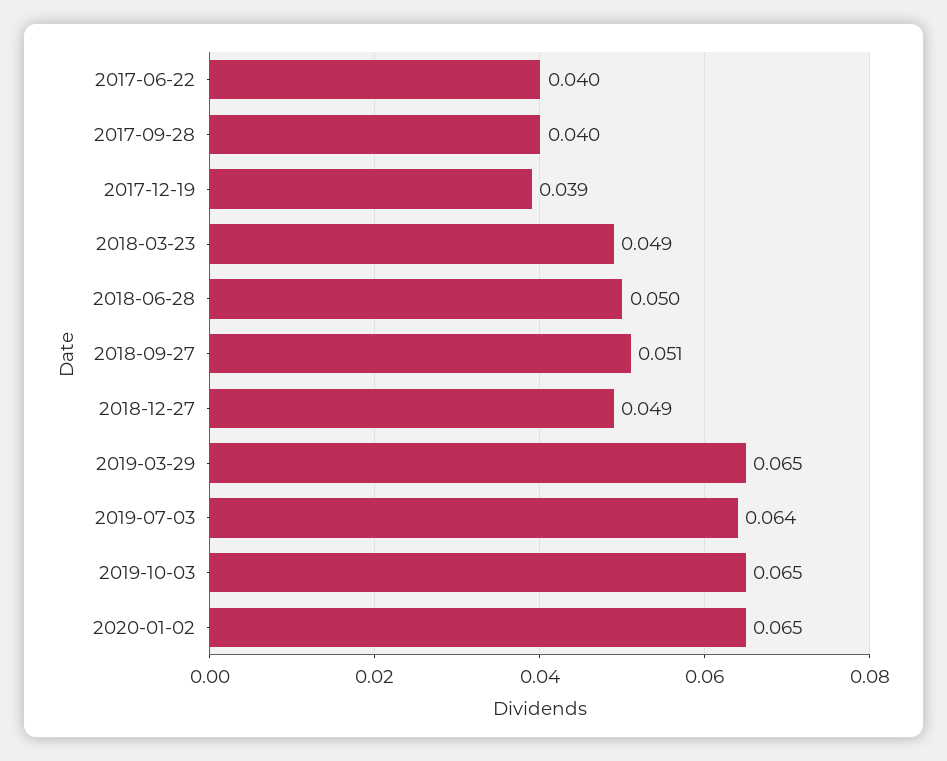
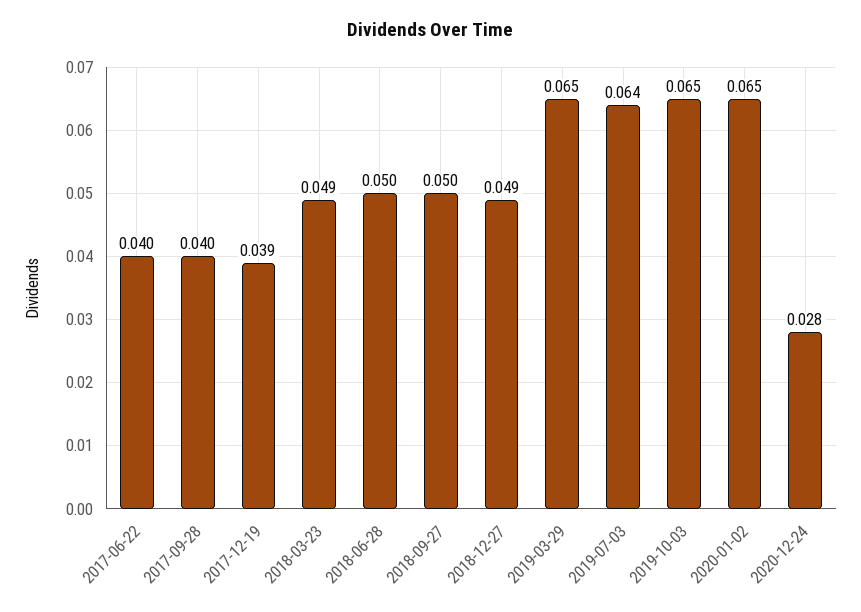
2018-09-27: 0.051 -> 0.05
2020-12-24: none -> 0.028

